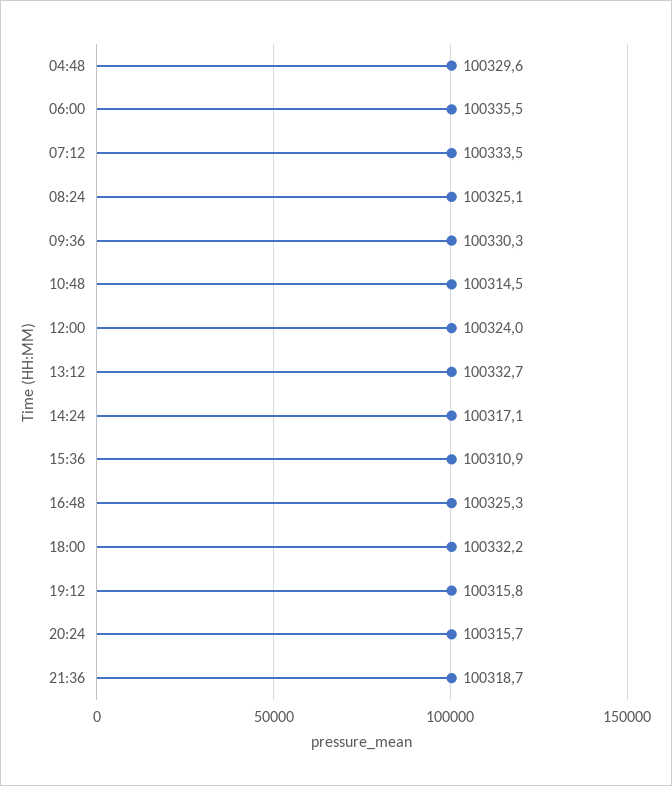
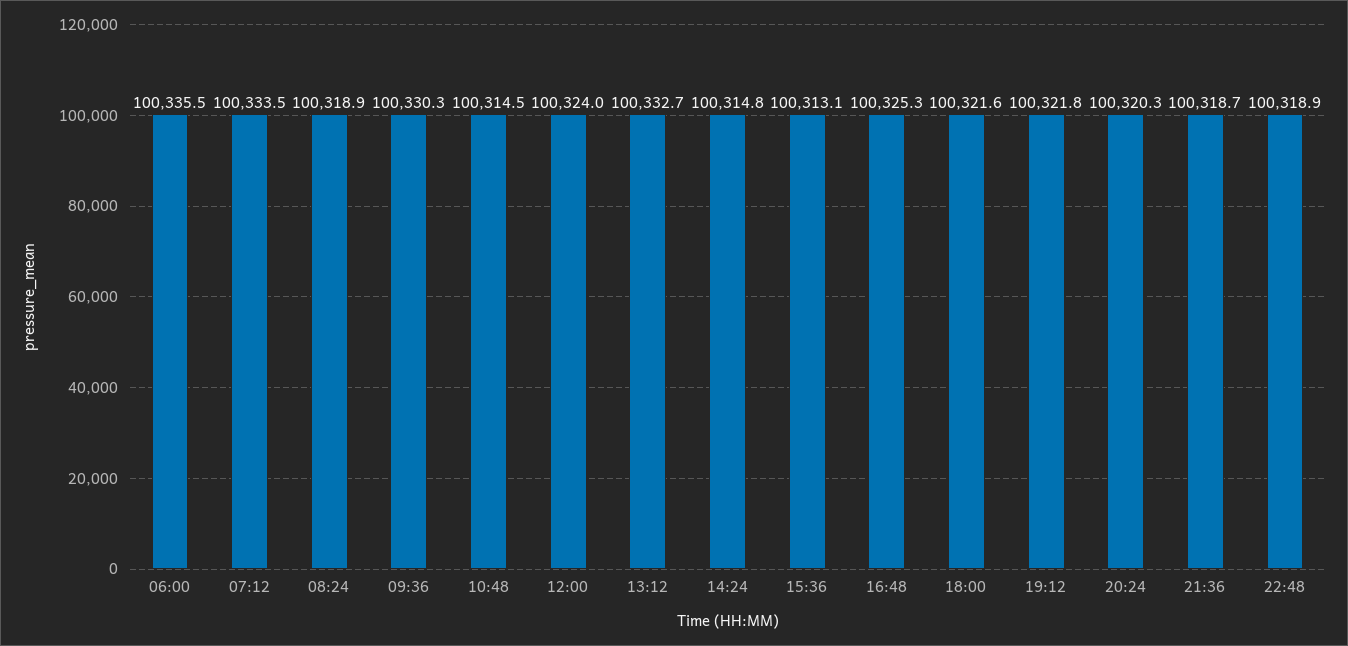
04:48: 100329.6 -> none
08:24: 100325.1 -> 100318.9
14:24: 100317.1 -> 100314.8
15:36: 100310.9 -> 100313.1
18:00: 100332.2 -> 100321.6
19:12: 100315.8 -> 100321.8
20:24: 100315.7 -> 100320.3
22:48: none -> 100318.9

